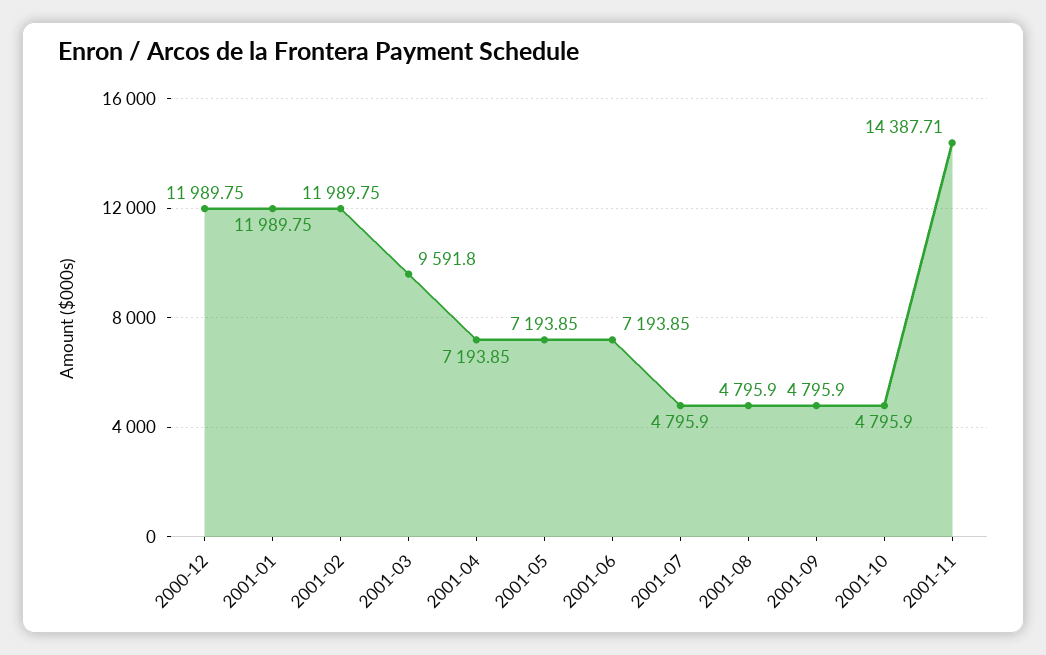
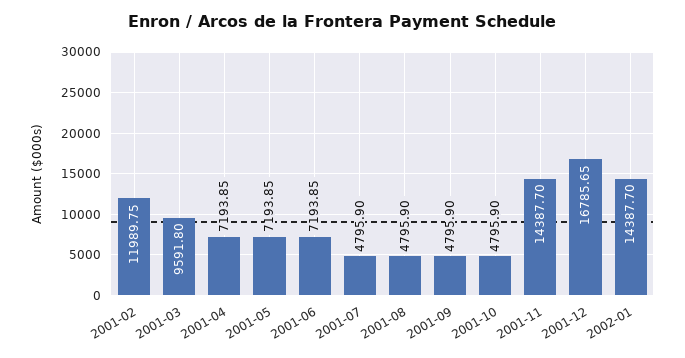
2000-12: 11989.75 -> none
2001-01: 11989.75 -> none
2001-11: 14387.71 -> 14387.7
2001-12: none -> 16785.65
2002-01: none -> 14387.7

